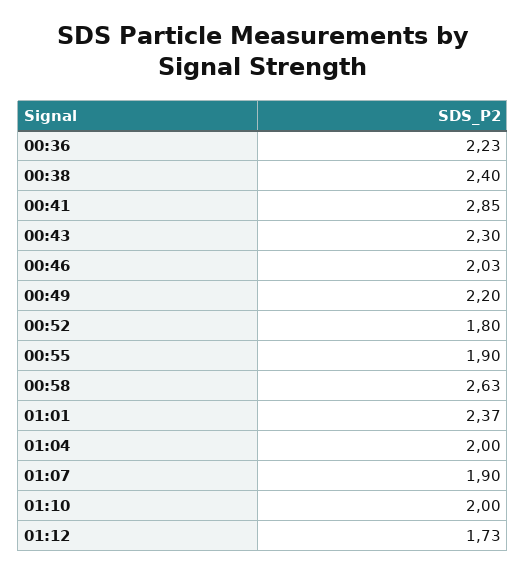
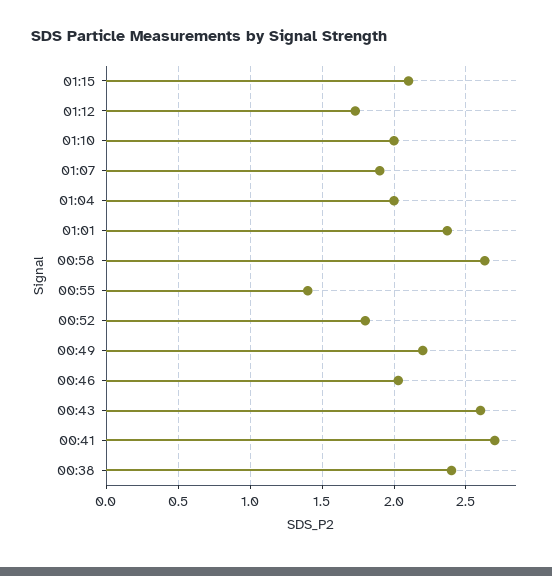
00:36: 2.23 -> none
00:41: 2.85 -> 2.7
00:43: 2.3 -> 2.6
00:55: 1.9 -> 1.4
01:15: none -> 2.1

